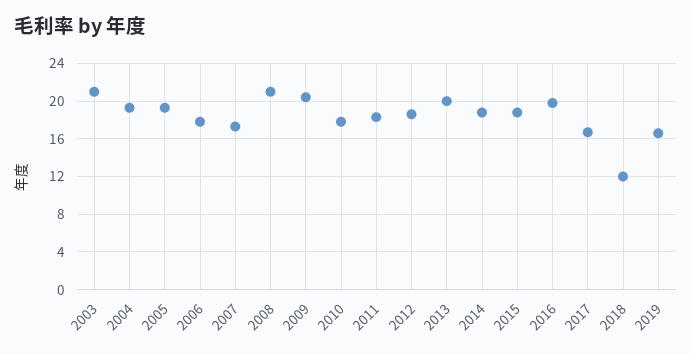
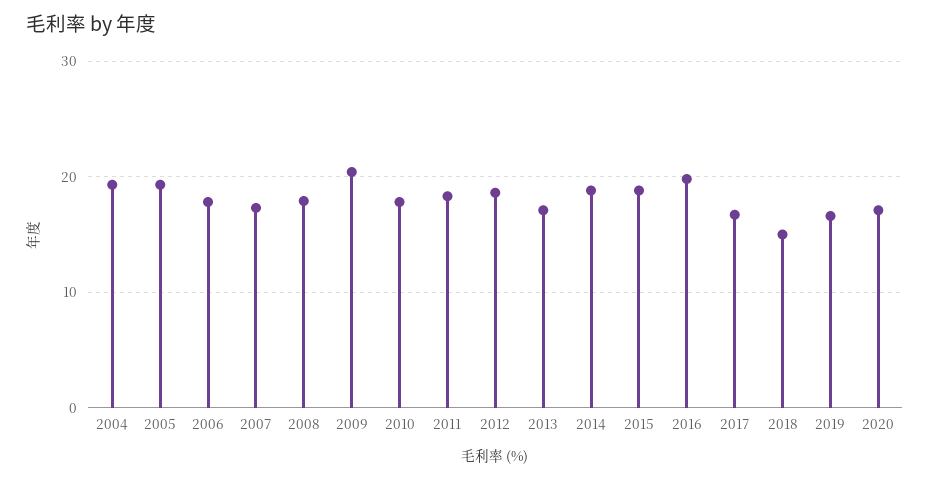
2003: 21 -> none
2008: 21 -> 18
2013: 20 -> 17
2018: 12 -> 15
2020: none -> 17

